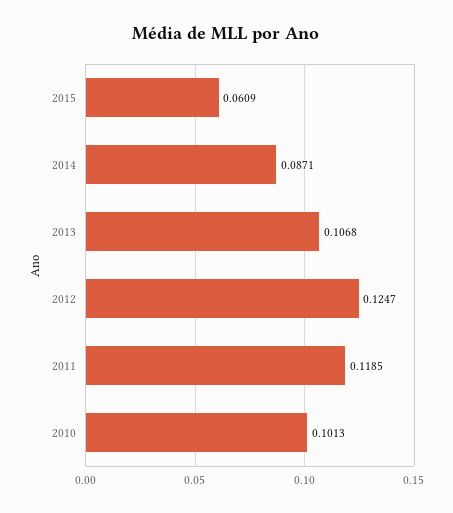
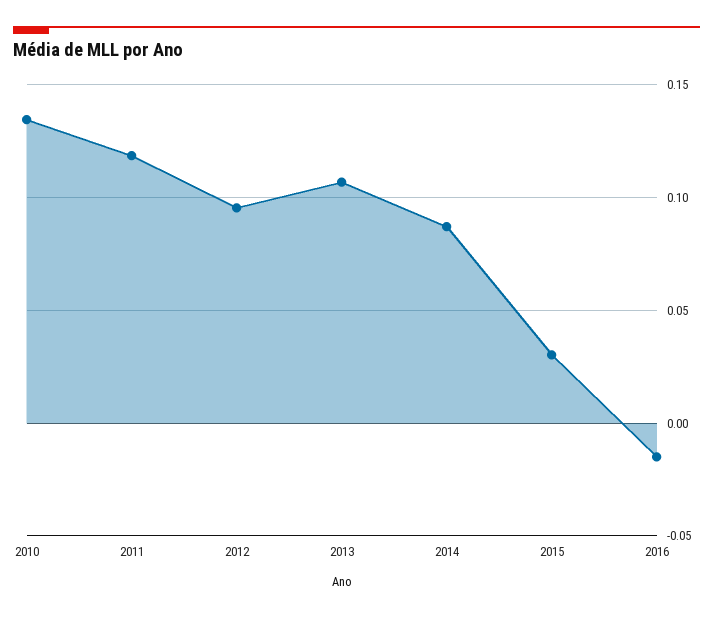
2015: 0.0609 -> 0.03
2012: 0.1247 -> 0.095
2010: 0.1013 -> 0.135
2016: none -> -0.015

